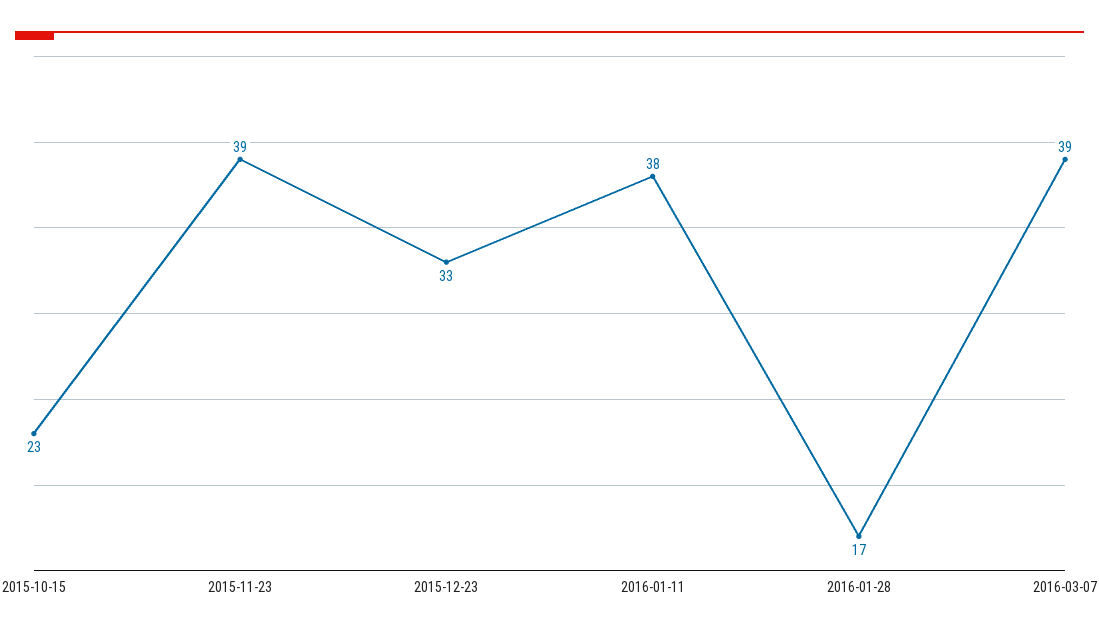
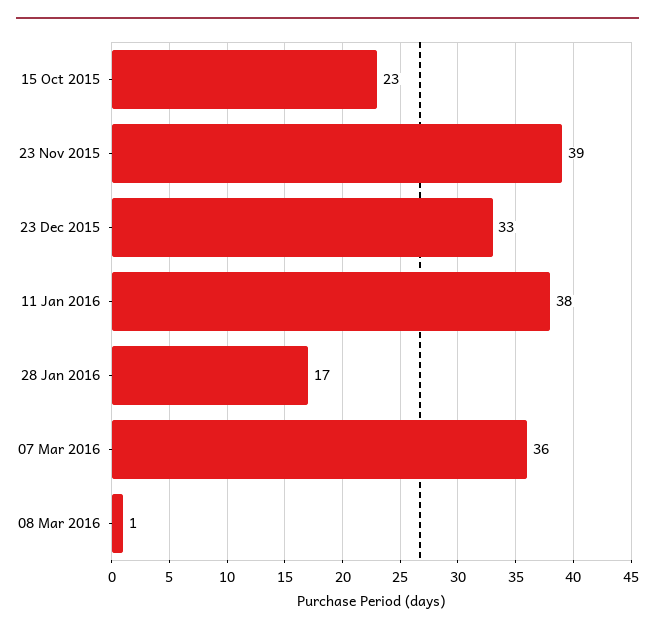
2016-03-07: 39 -> 36
08 Mar 2016: none -> 1

